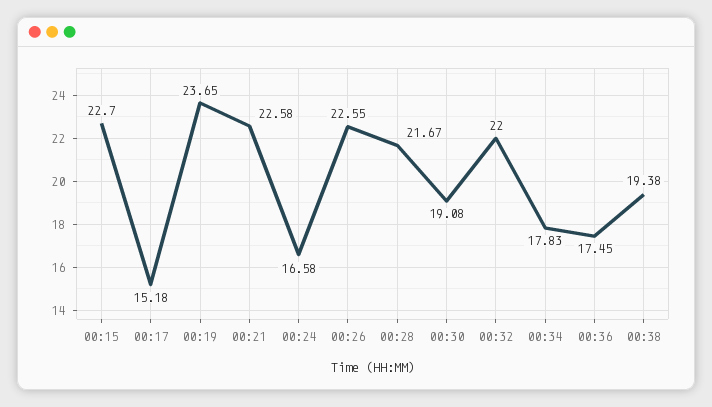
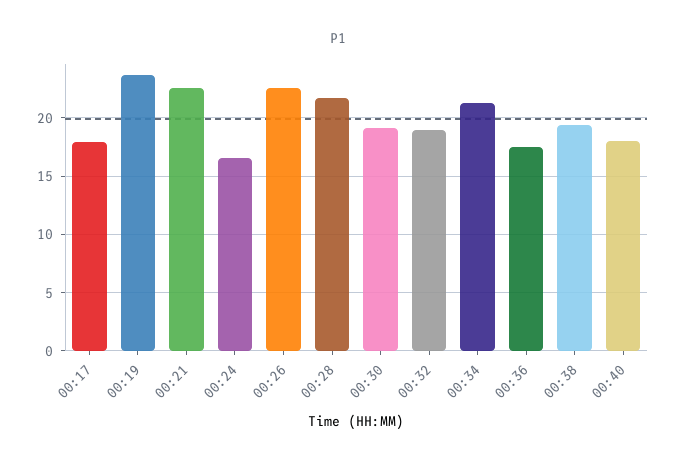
00:15: 22.7 -> none
00:17: 15.18 -> 18
00:32: 22 -> 19
00:34: 17.83 -> 21
00:40: none -> 18

